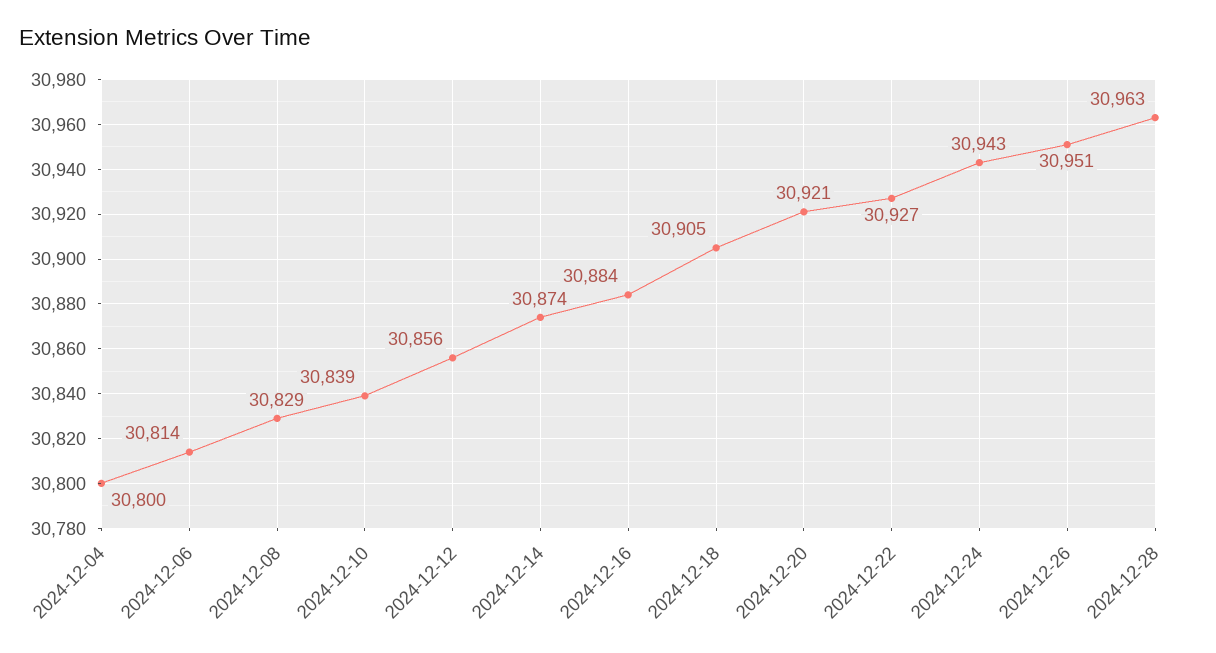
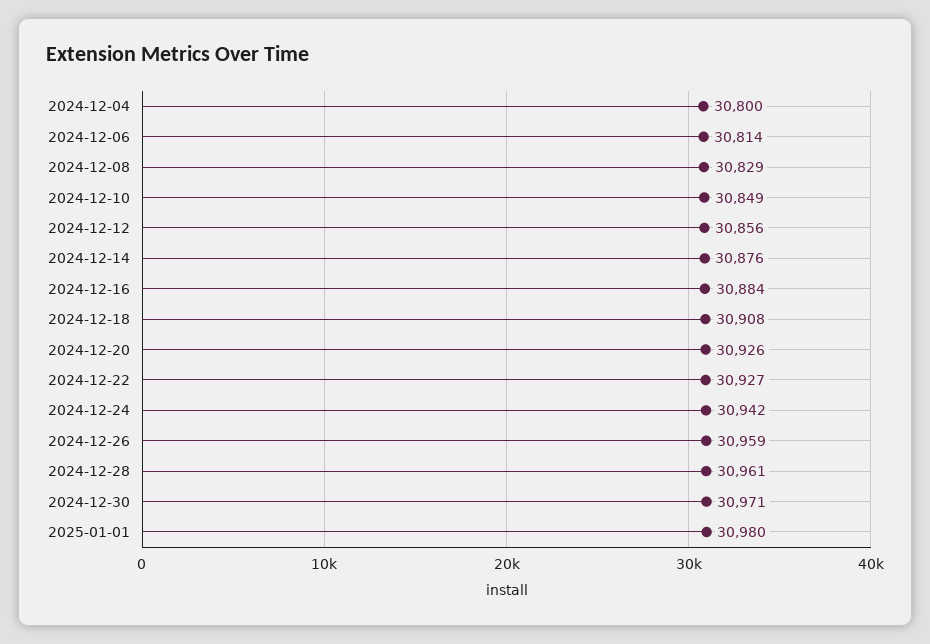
2024-12-10: 30839 -> 30849
2024-12-14: 30874 -> 30876
2024-12-18: 30905 -> 30908
2024-12-20: 30921 -> 30926
2024-12-24: 30943 -> 30942
2024-12-26: 30951 -> 30959
2024-12-28: 30963 -> 30961
2024-12-30: none -> 30971
2025-01-01: none -> 30980

